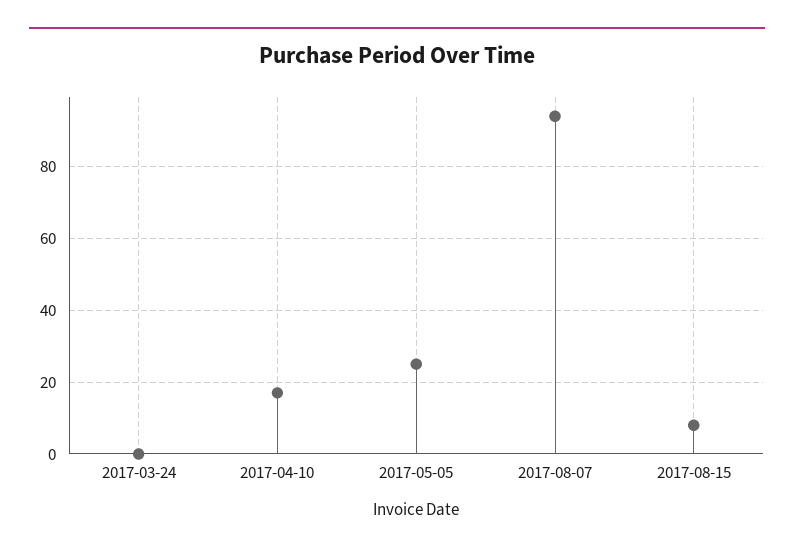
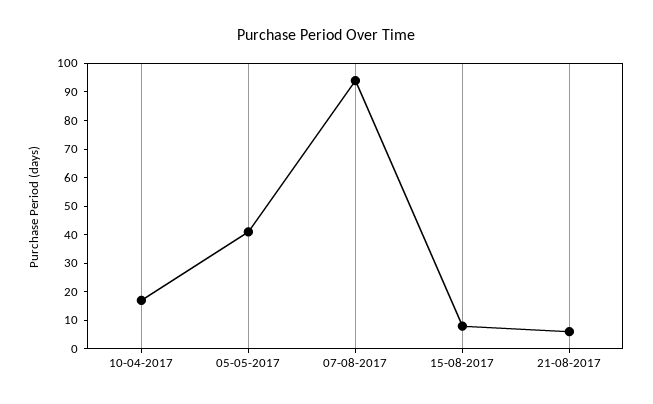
2017-03-24: 0 -> none
2017-05-05: 25 -> 40
21-08-2017: none -> 5

